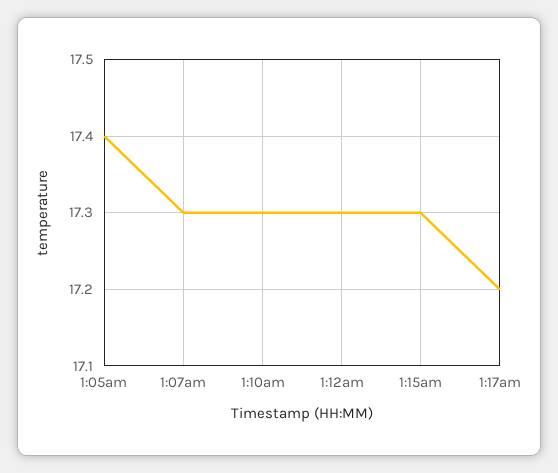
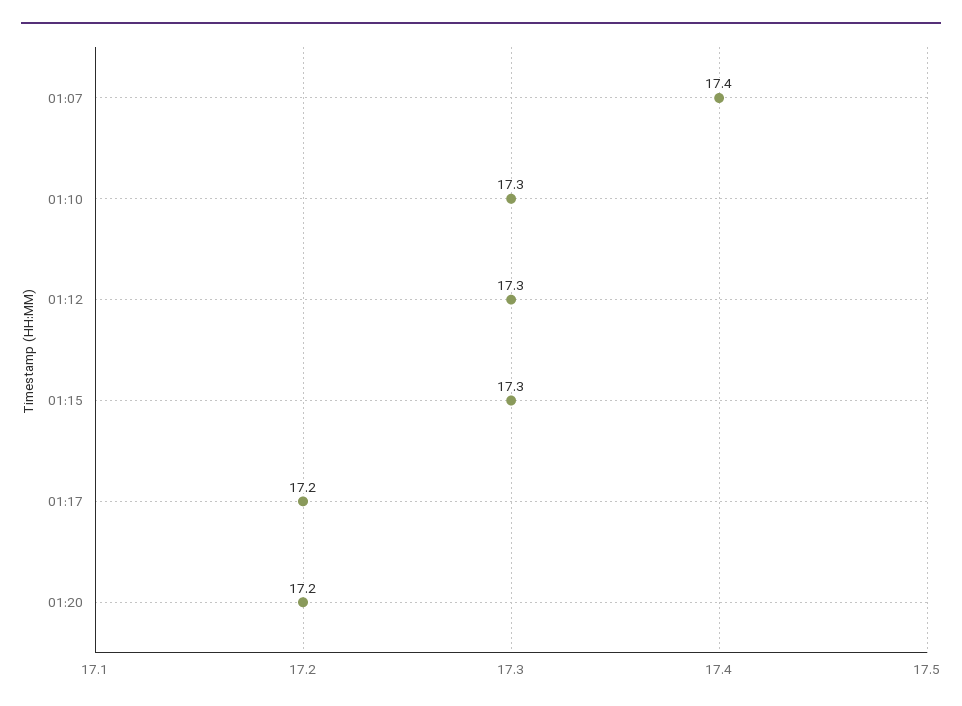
1:05am: 17.4 -> none
1:07am: 17.3 -> 17.4
01:20: none -> 17.2

